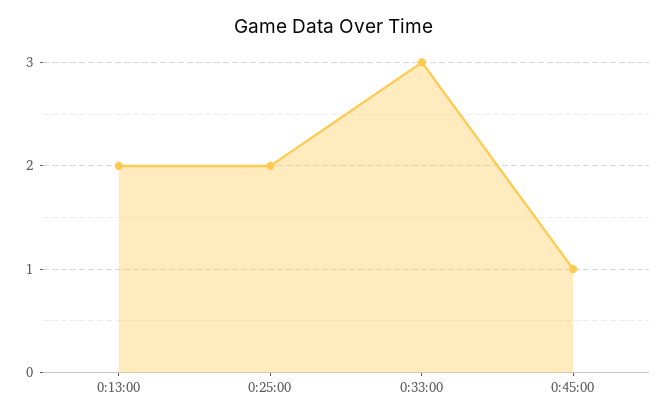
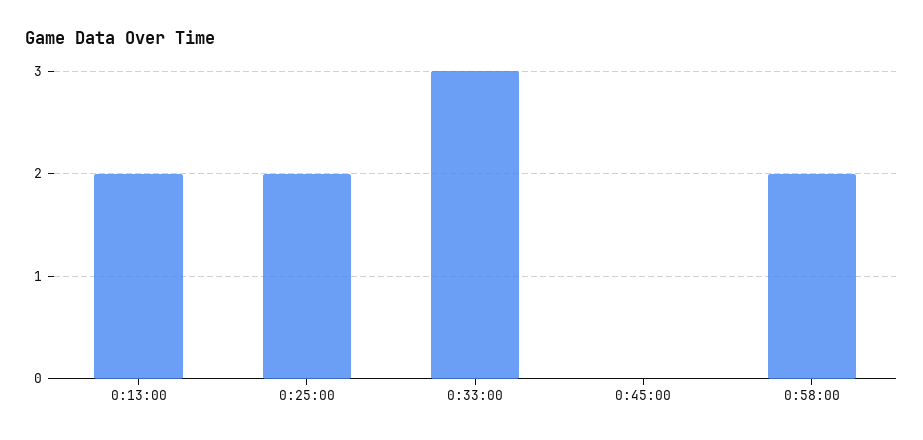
0:45:00: 1 -> 0
0:58:00: none -> 2

